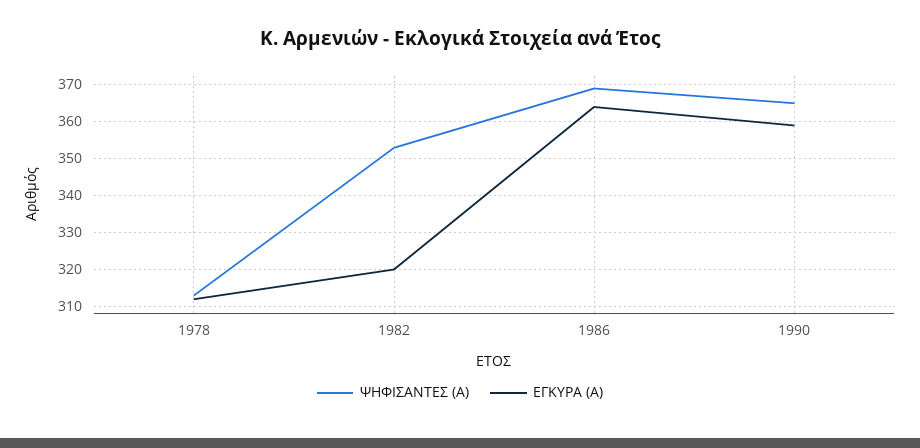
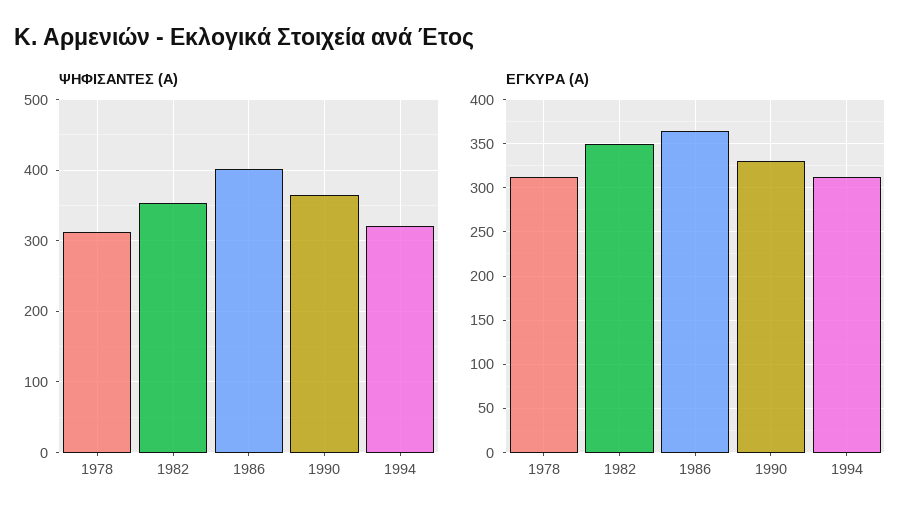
ΕΓΚΥΡΑ (Α), 1982: 320 -> 350
ΨΗΦΙΣΑΝΤΕΣ (Α), 1986: 370 -> 400
ΕΓΚΥΡΑ (Α), 1990: 360 -> 330
ΨΗΦΙΣΑΝΤΕΣ (Α), 1994: none -> 320
ΕΓΚΥΡΑ (Α), 1994: none -> 310

